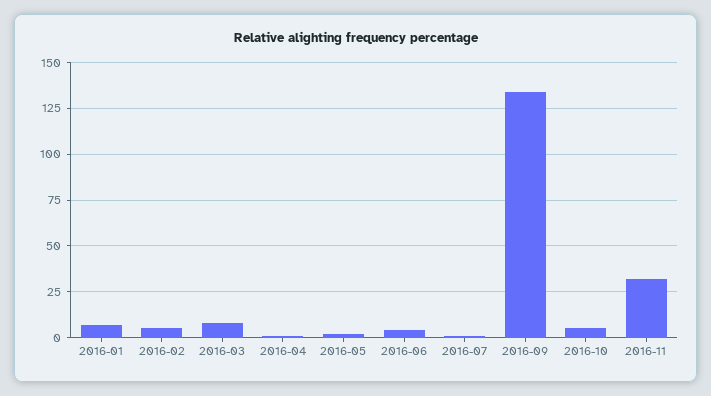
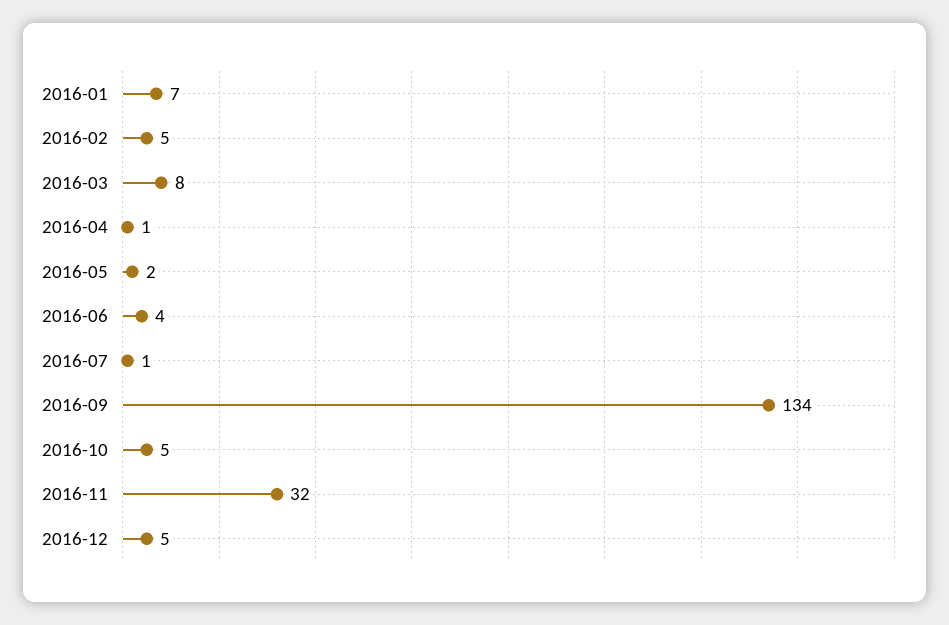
2016-12: none -> 5

